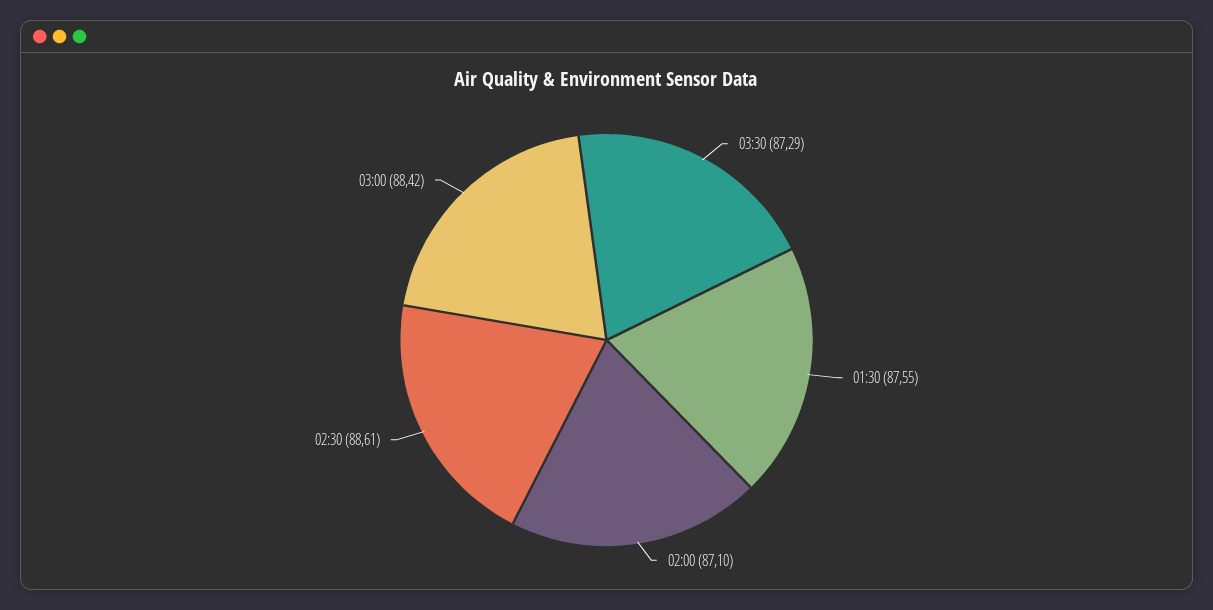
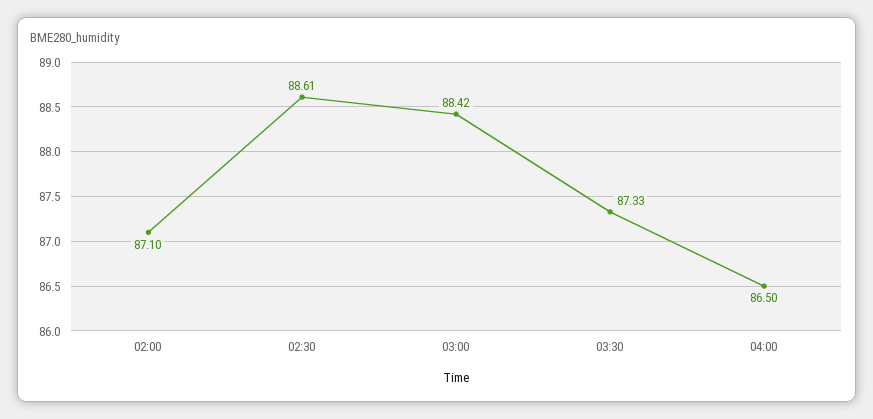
03:30: 87.29 -> 87.33
01:30: 87.55 -> none
04:00: none -> 86.5

